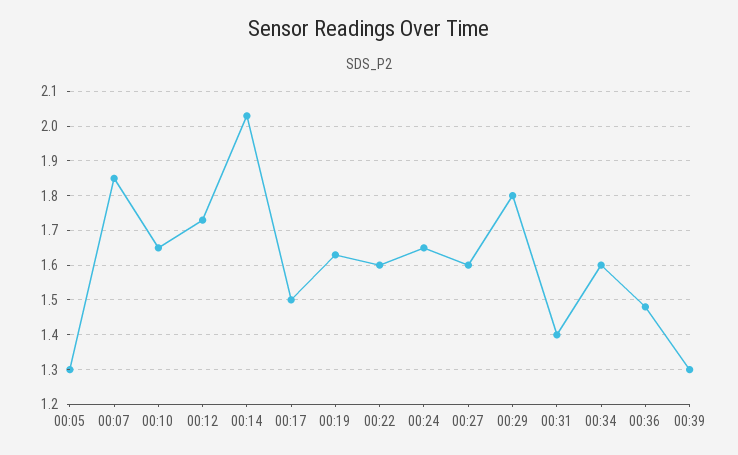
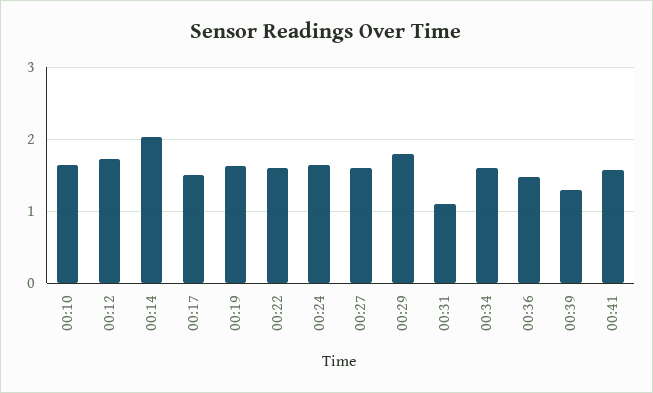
00:05: 1.3 -> none
00:07: 1.85 -> none
00:31: 1.4 -> 1.1
00:41: none -> 1.6

